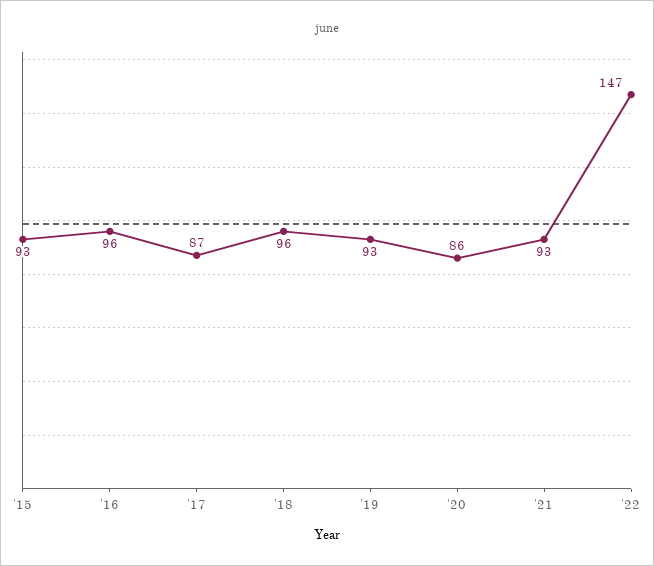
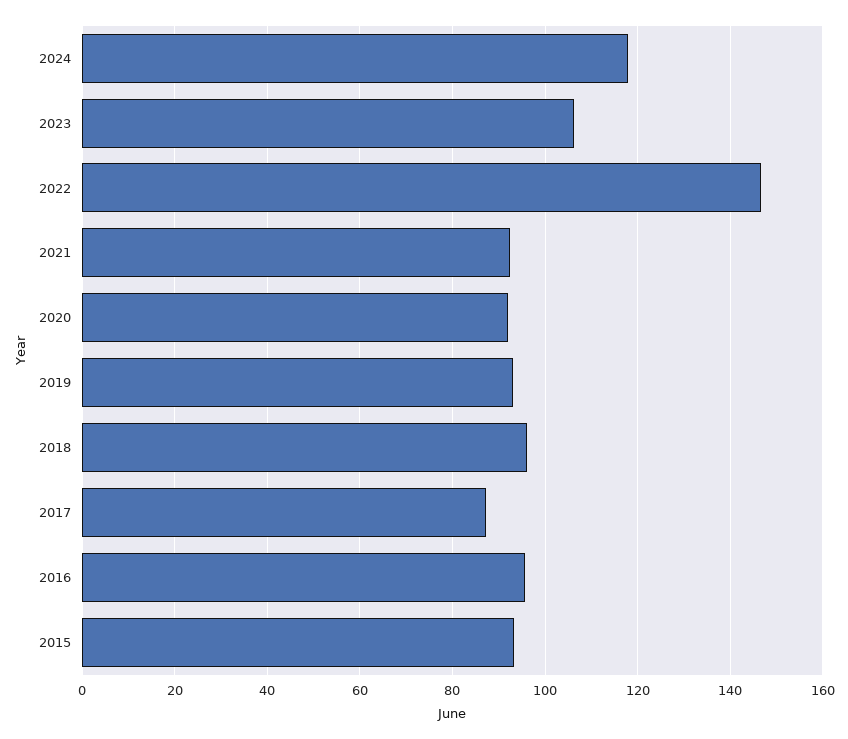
'20: 86 -> 92
2024: none -> 118
2023: none -> 106

